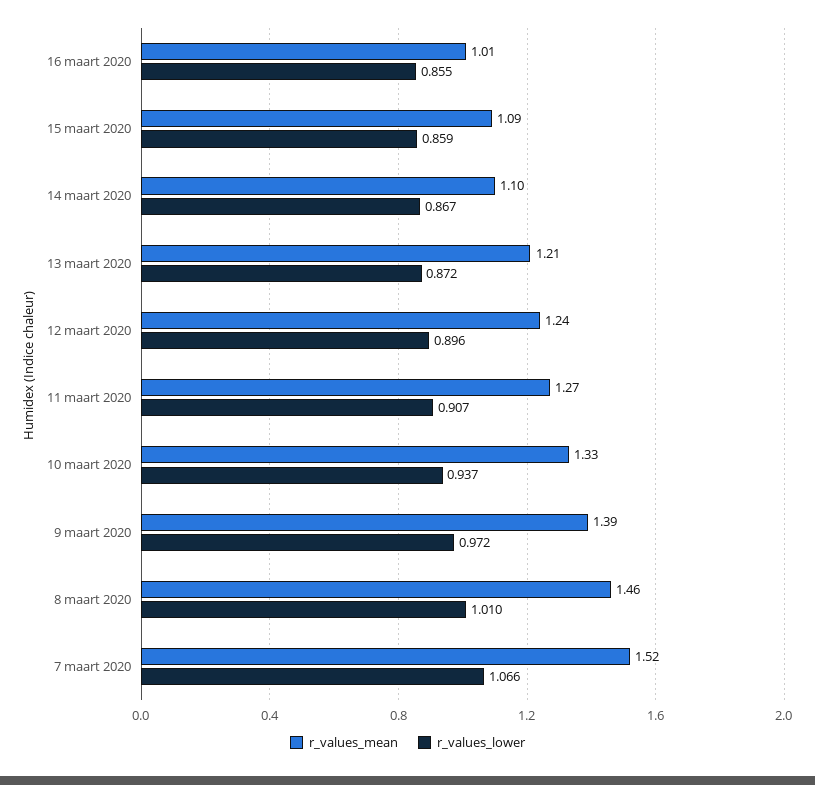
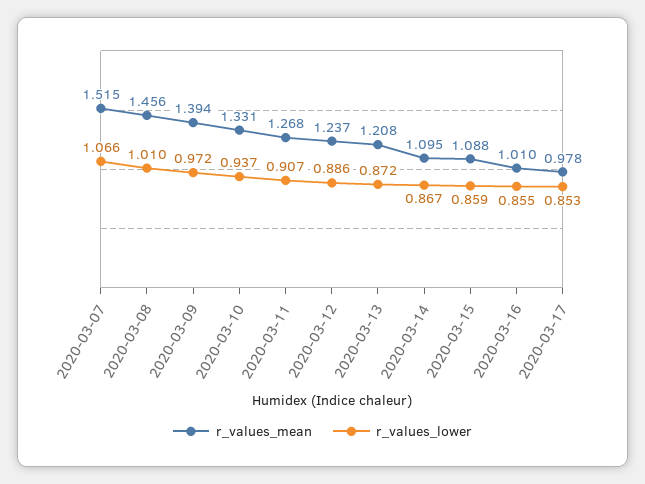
r_values_lower, 12 maart 2020: 0.896 -> 0.886
r_values_mean, 2020-03-17: none -> 0.978
r_values_lower, 2020-03-17: none -> 0.853

